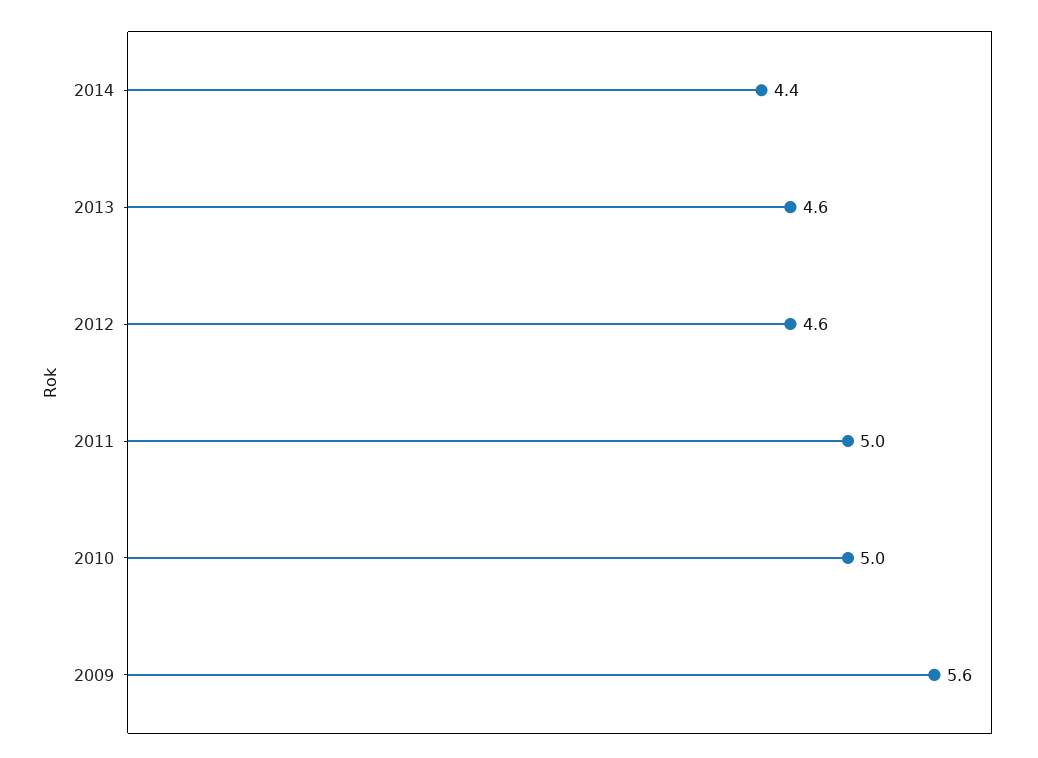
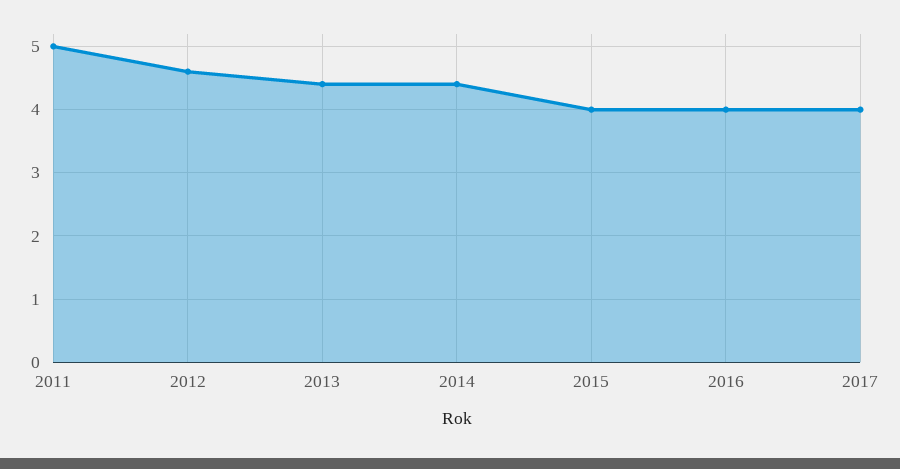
2013: 4.6 -> 4.4
2010: 5 -> none
2009: 5.6 -> none
2015: none -> 4
2016: none -> 4
2017: none -> 4

